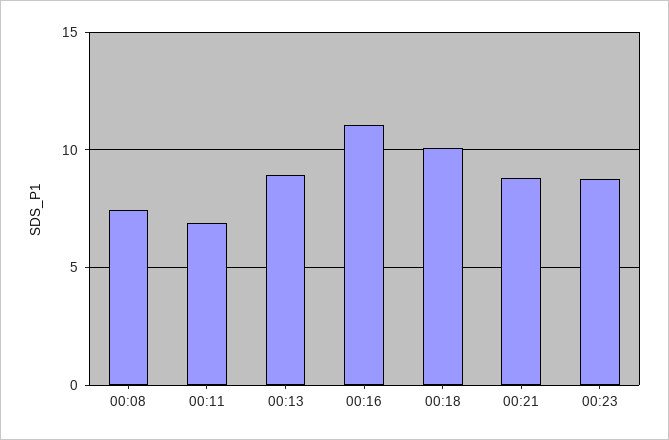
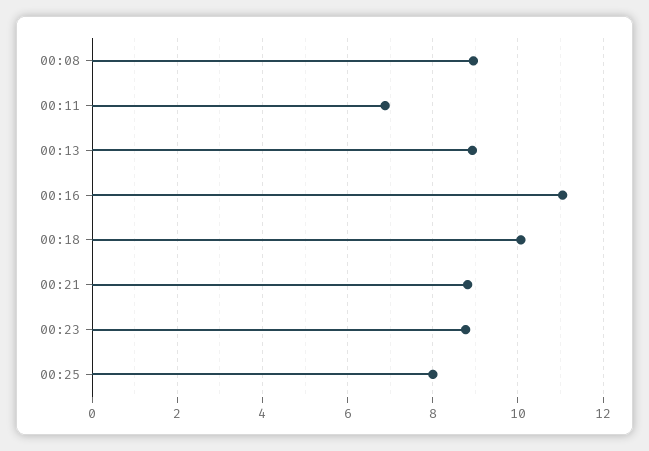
00:08: 7.5 -> 9
00:25: none -> 8

